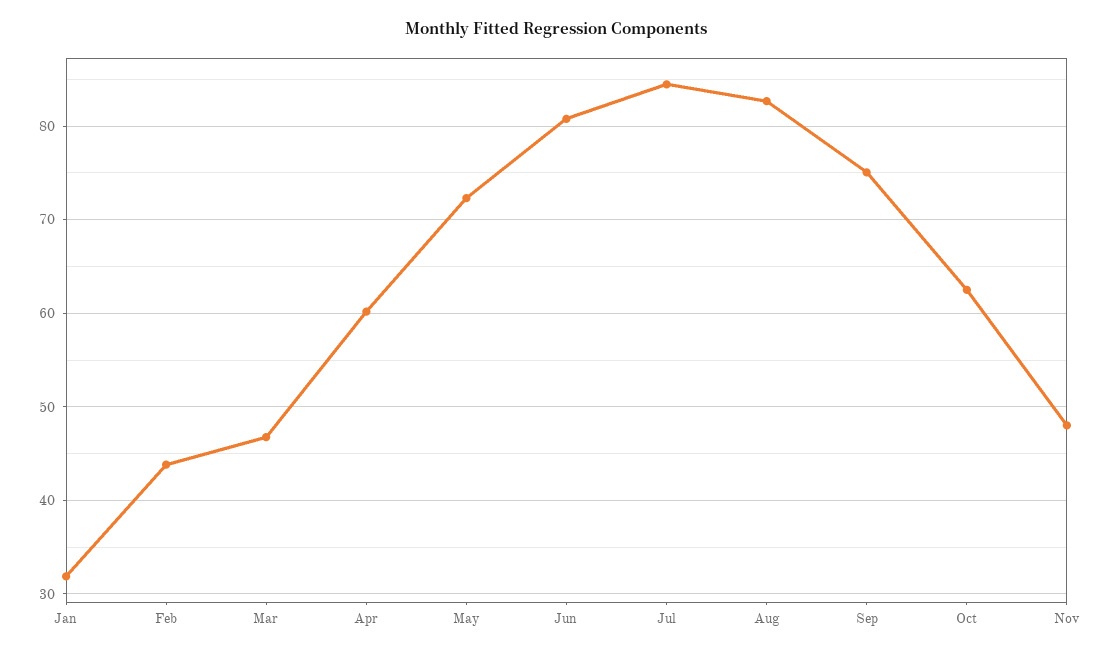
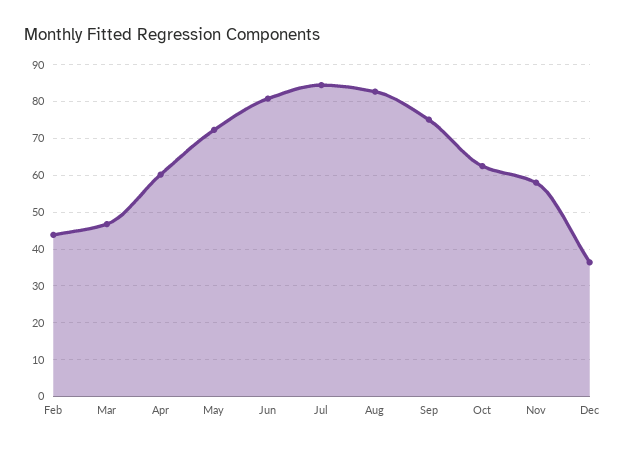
Jan: 32 -> none
Nov: 48 -> 58
Dec: none -> 36

